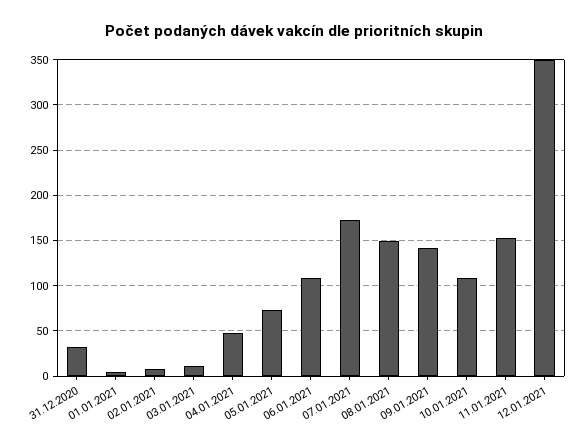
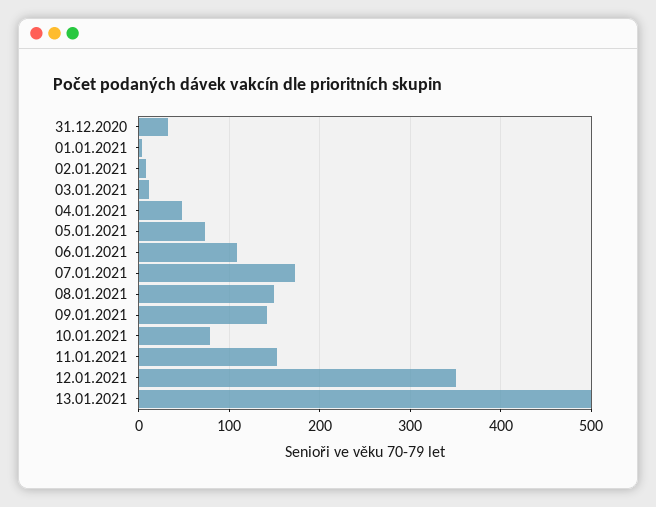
10.01.2021: 110 -> 80
13.01.2021: none -> 500

